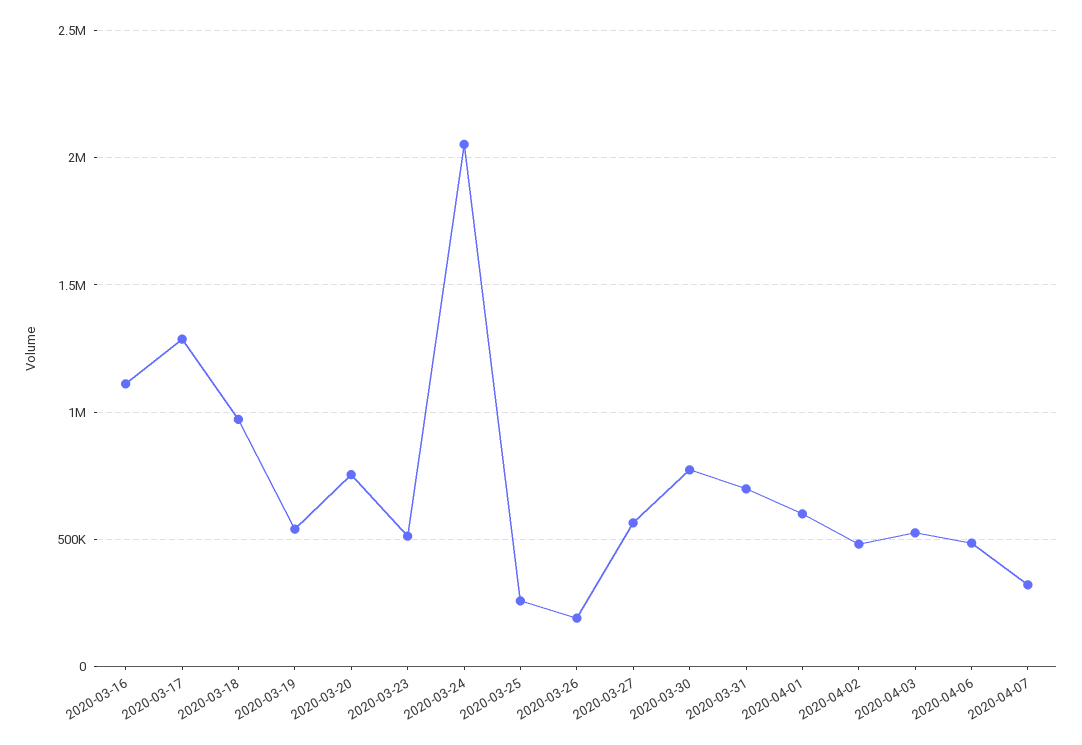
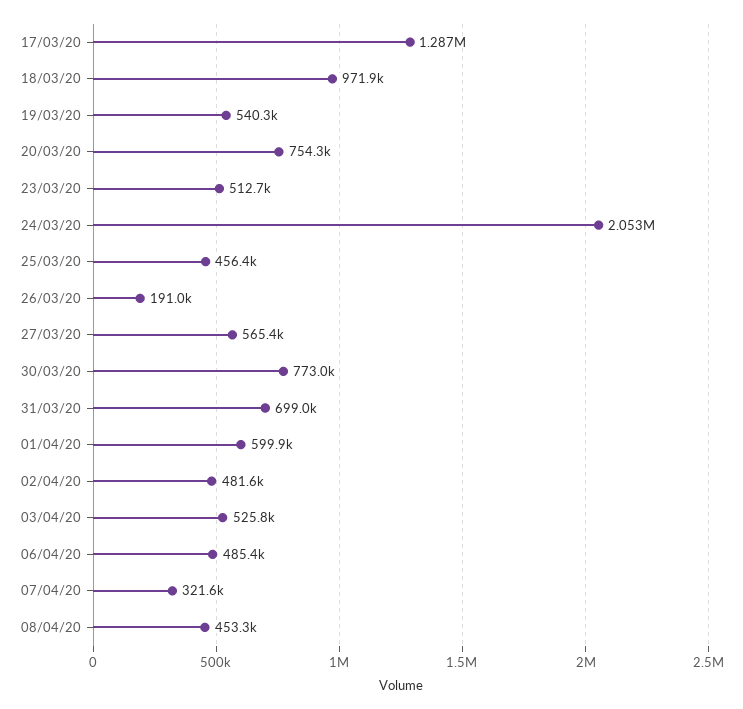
2020-03-16: 1100000 -> none
2020-03-25: 250000 -> 456400
08/04/20: none -> 453300

